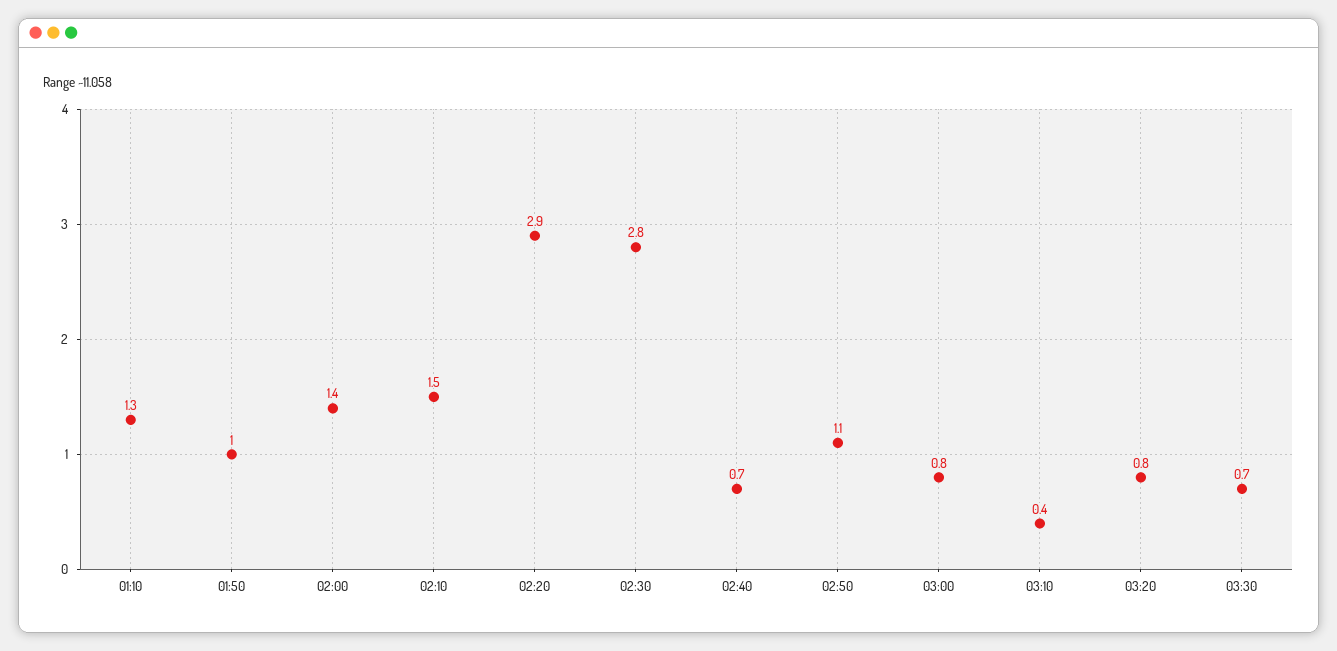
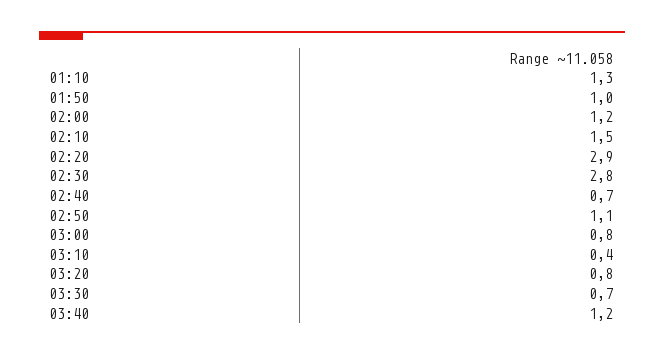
02:00: 1.4 -> 1.2
03:40: none -> 1.2

